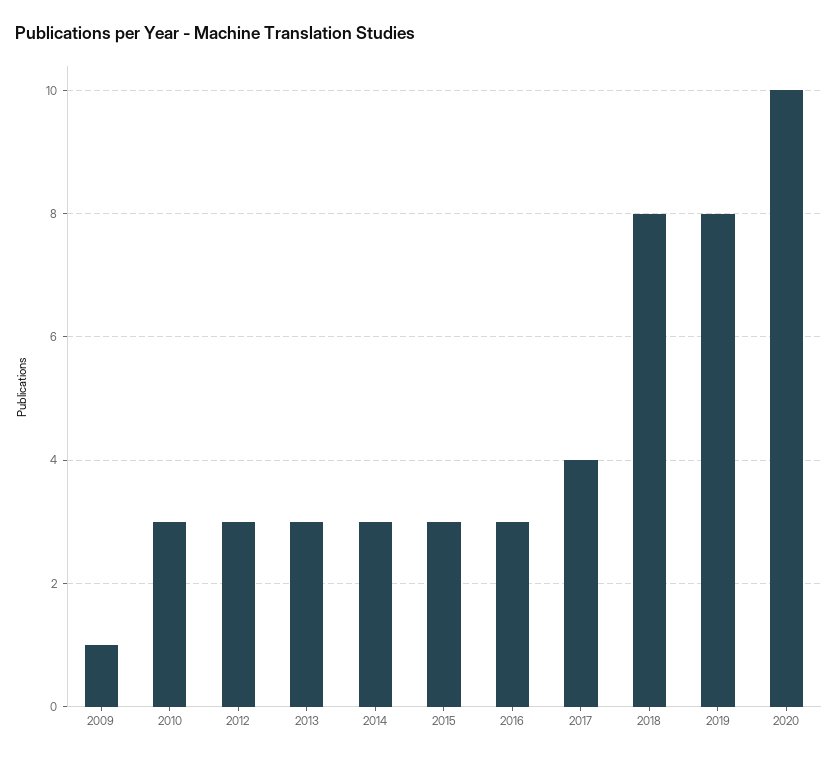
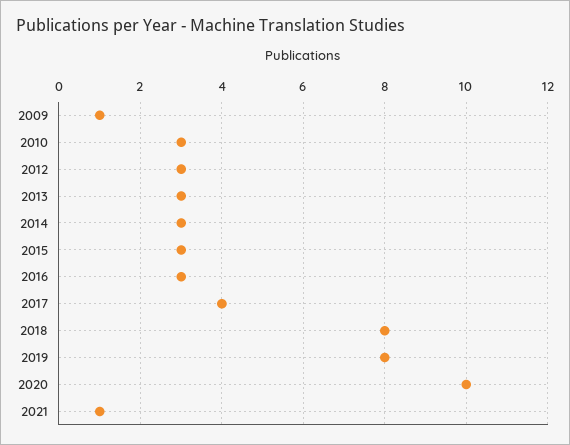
2021: none -> 1

